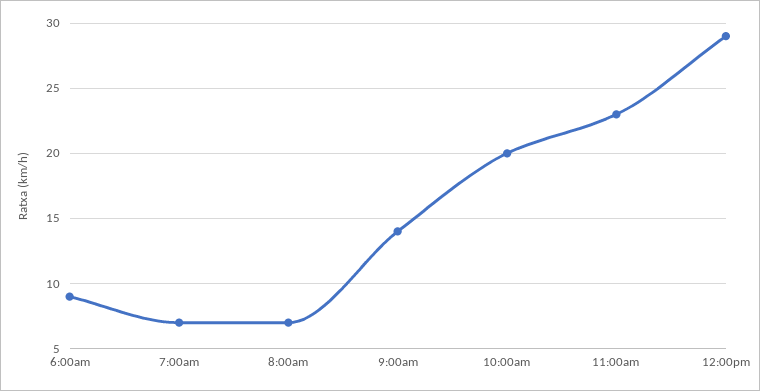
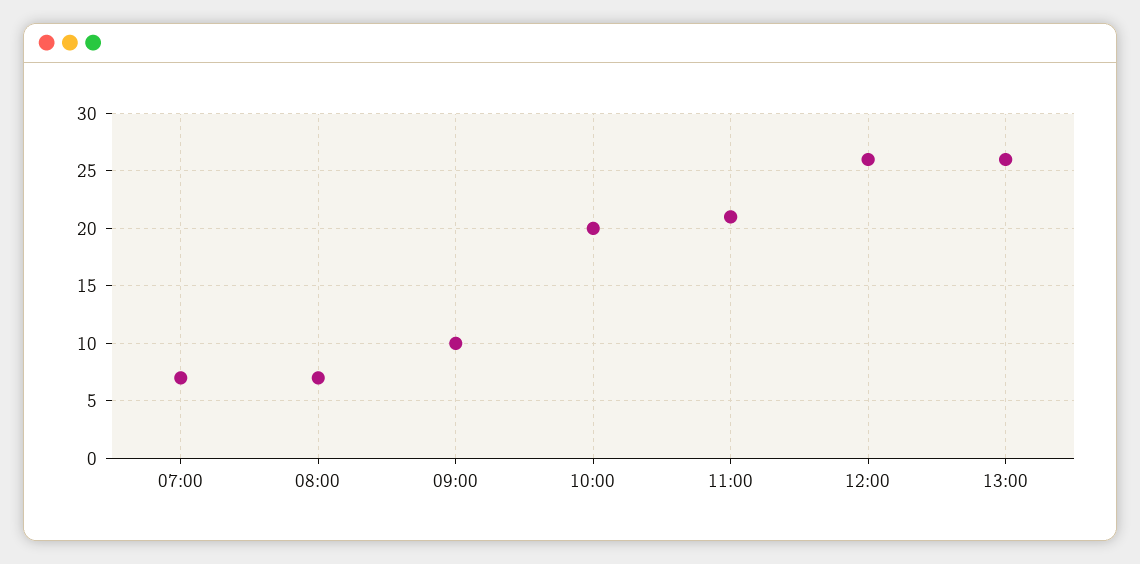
6:00am: 9 -> none
9:00am: 14 -> 10
11:00am: 23 -> 21
12:00pm: 29 -> 26
13:00: none -> 26

